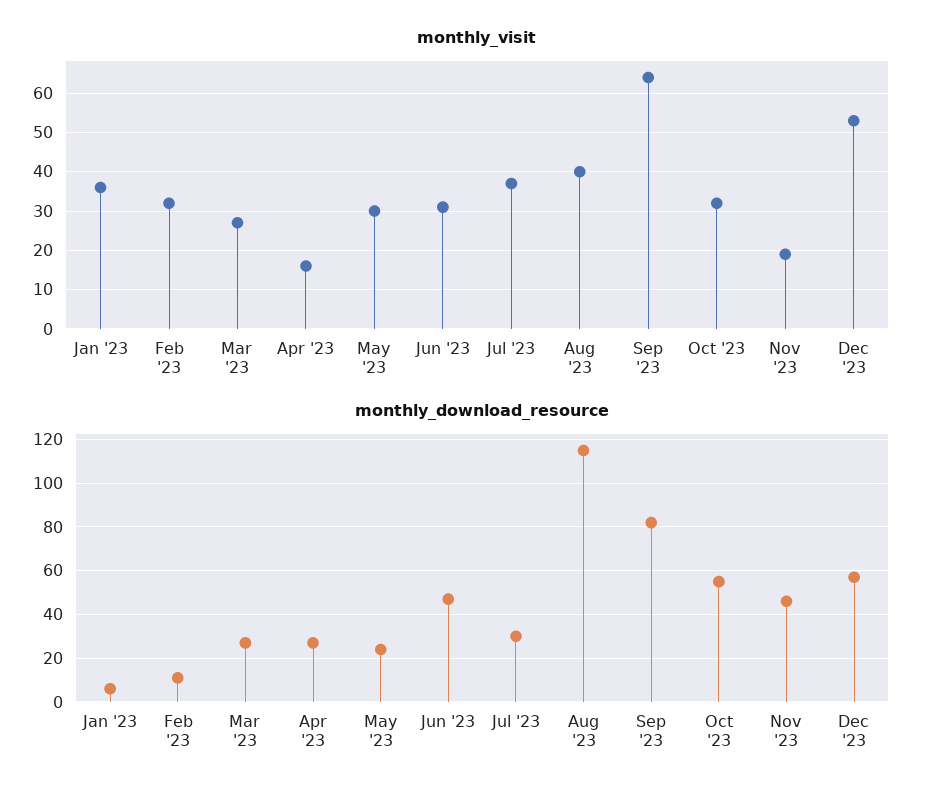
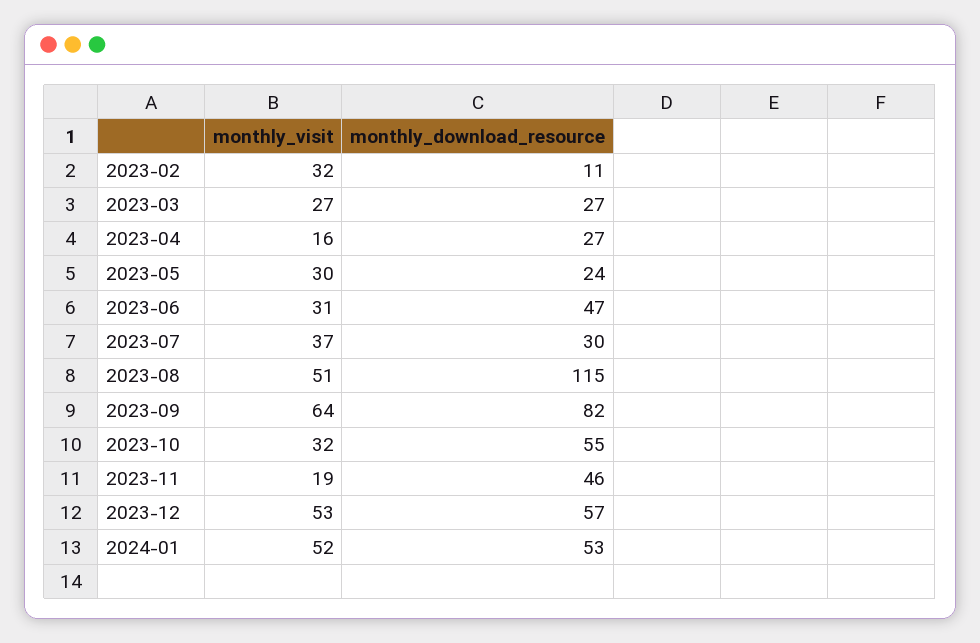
monthly_visit, Jan '23: 35 -> none
monthly_visit, Aug '23: 40 -> 51
monthly_download_resource, Jan '23: 5 -> none
monthly_visit, 2024-01: none -> 52
monthly_download_resource, 2024-01: none -> 53

